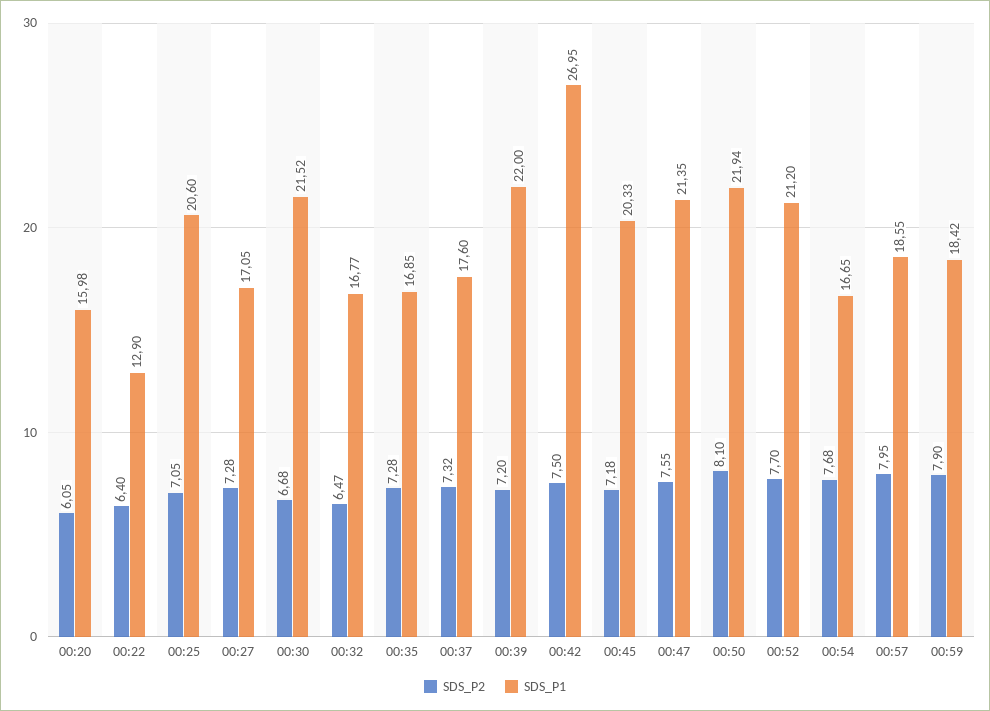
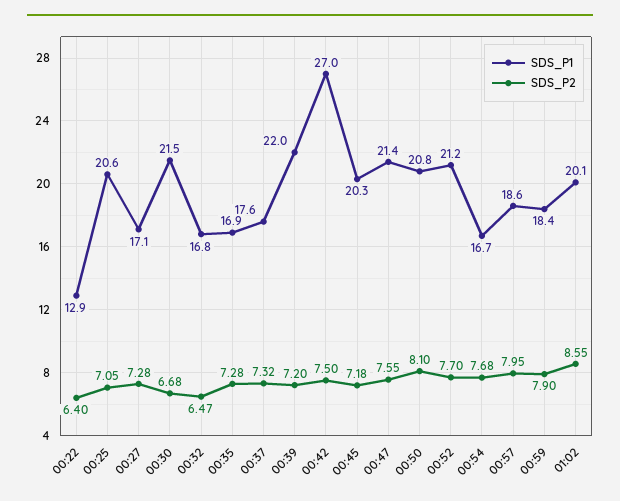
SDS_P2, 00:20: 6.05 -> none
SDS_P1, 00:20: 15.98 -> none
SDS_P1, 00:50: 21.94 -> 20.8
SDS_P1, 01:02: none -> 20.1
SDS_P2, 01:02: none -> 8.55

